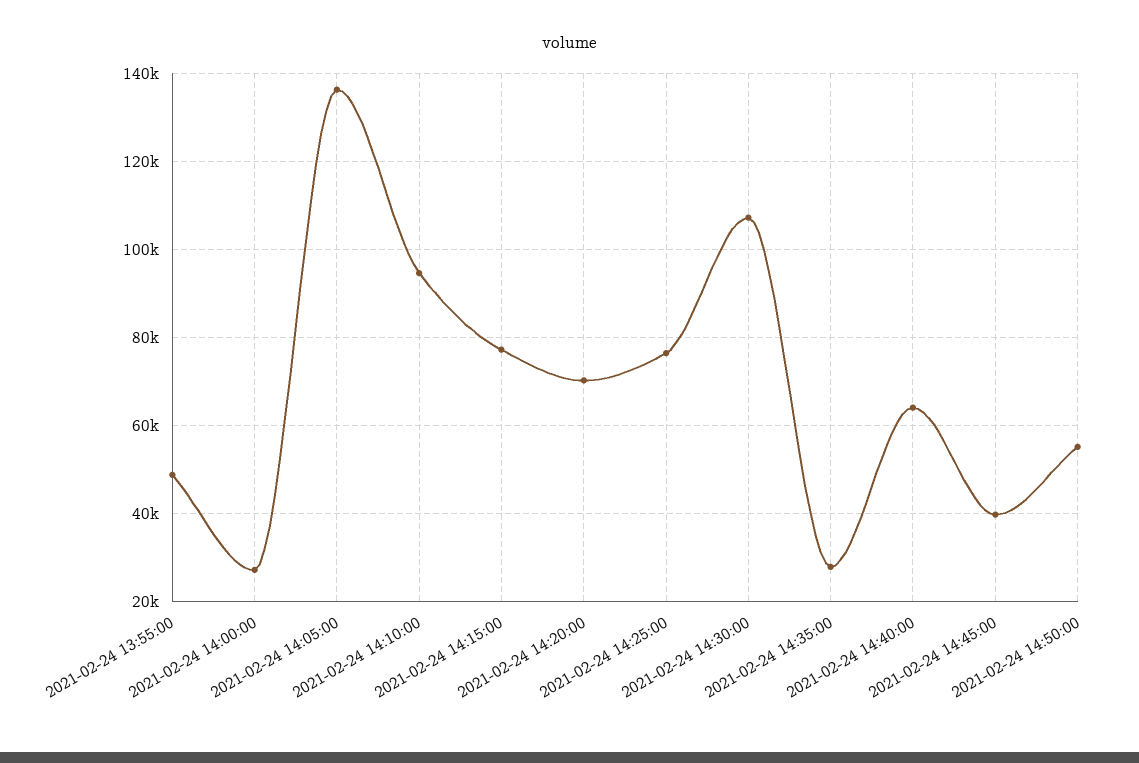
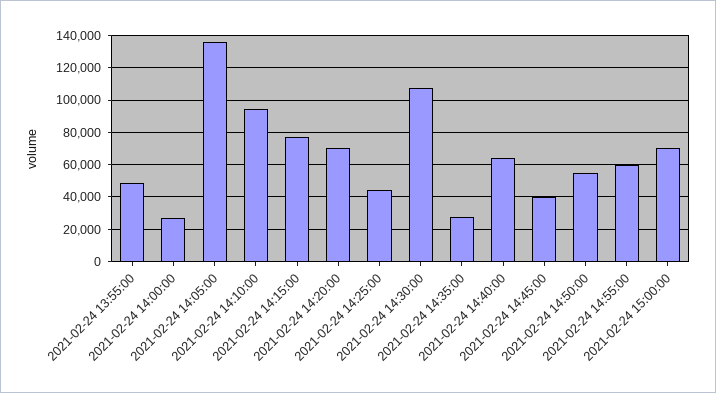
2021-02-24 14:25:00: 76000 -> 45000
2021-02-24 14:55:00: none -> 60000
2021-02-24 15:00:00: none -> 70000

